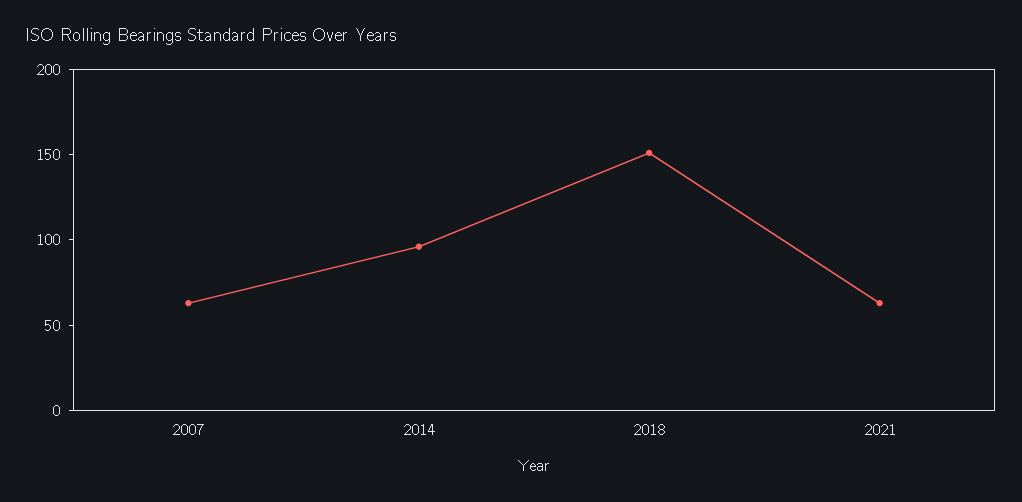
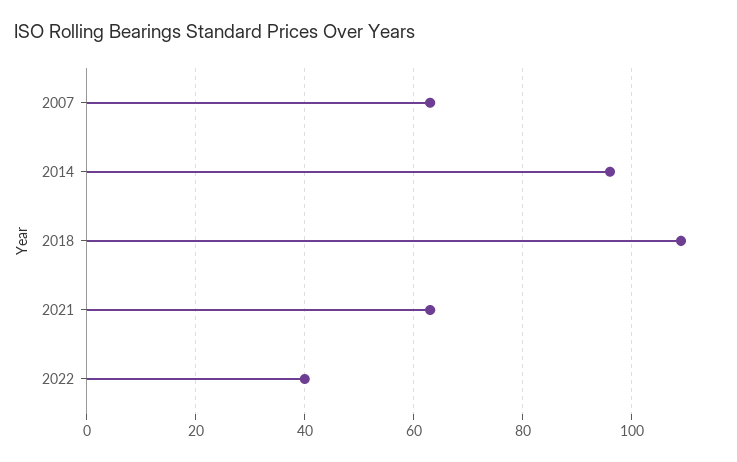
2018: 150 -> 110
2022: none -> 40

